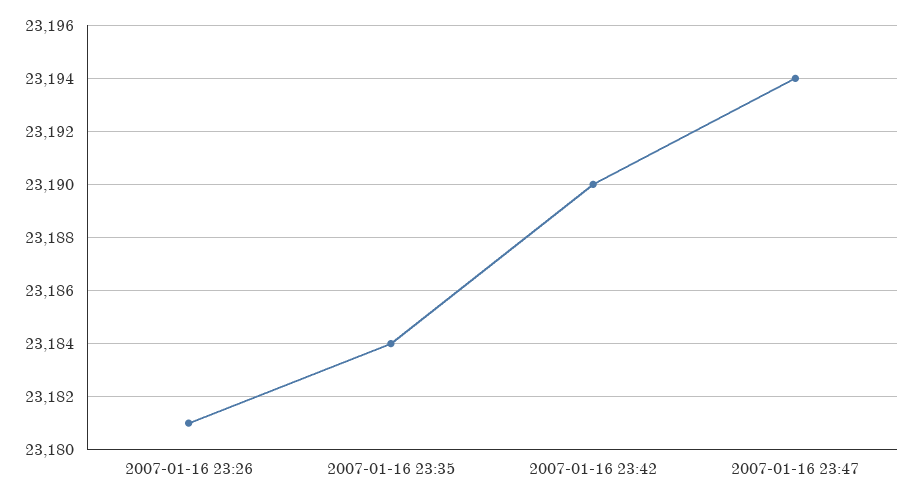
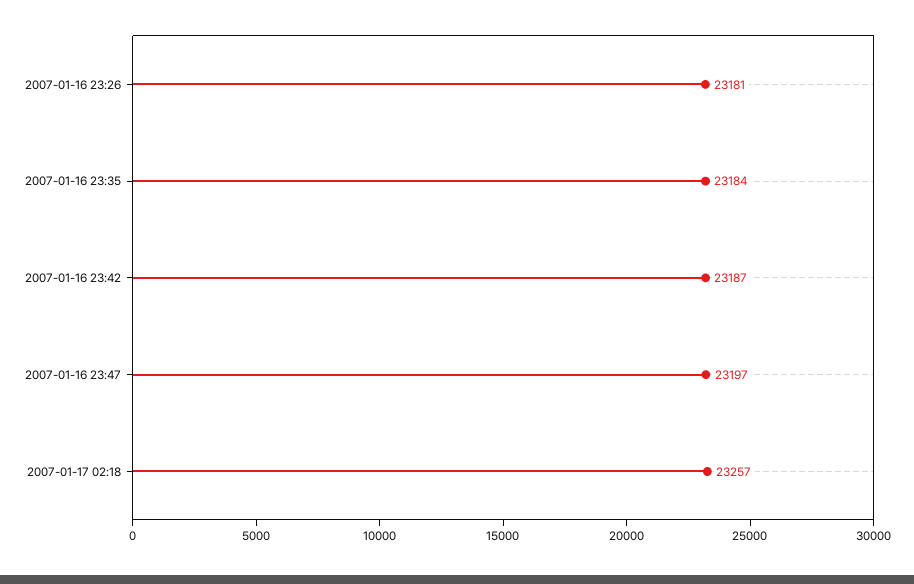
2007-01-16 23:42: 23190 -> 23187
2007-01-16 23:47: 23194 -> 23197
2007-01-17 02:18: none -> 23257

